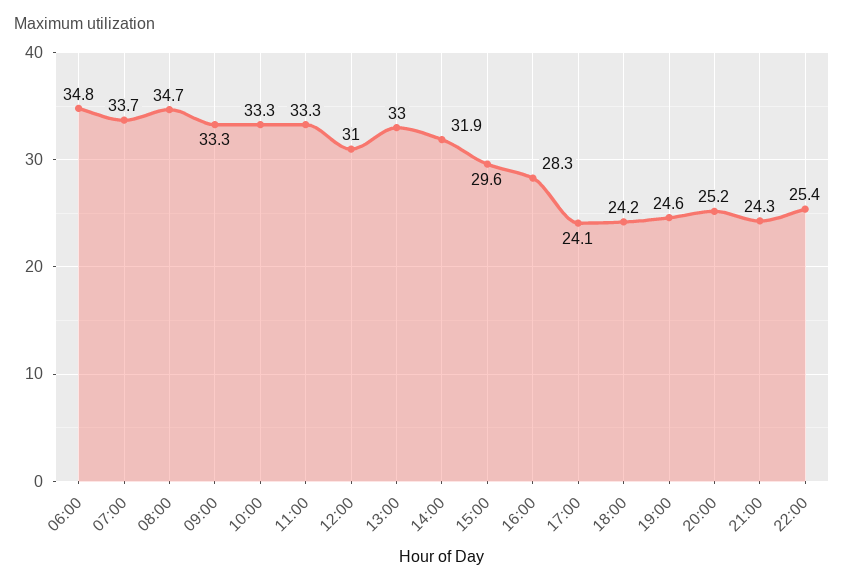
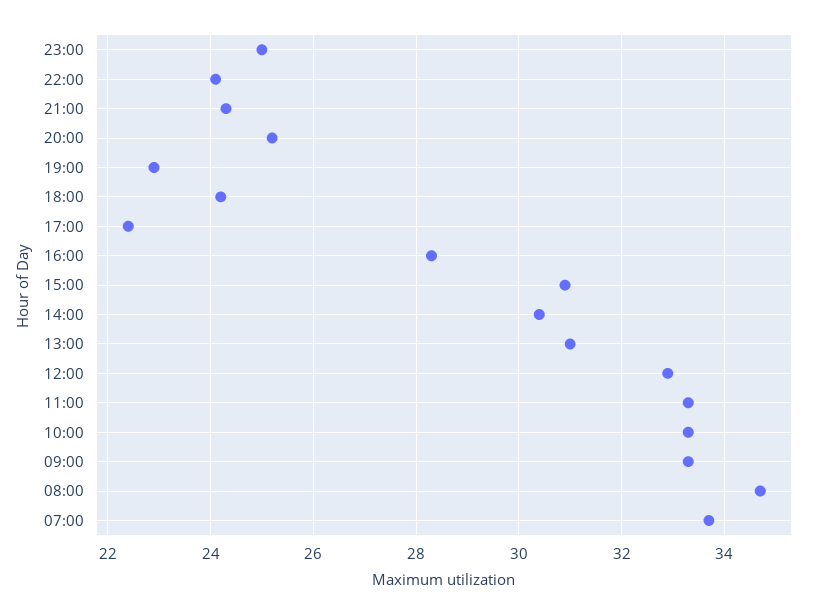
06:00: 34.8 -> none
12:00: 31 -> 33
13:00: 33 -> 31
14:00: 31.9 -> 30.5
15:00: 29.6 -> 31
17:00: 24.1 -> 22.5
19:00: 24.6 -> 23
22:00: 25.4 -> 24
23:00: none -> 25

